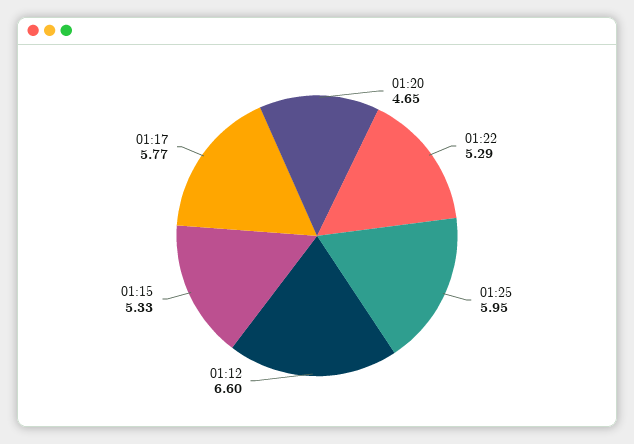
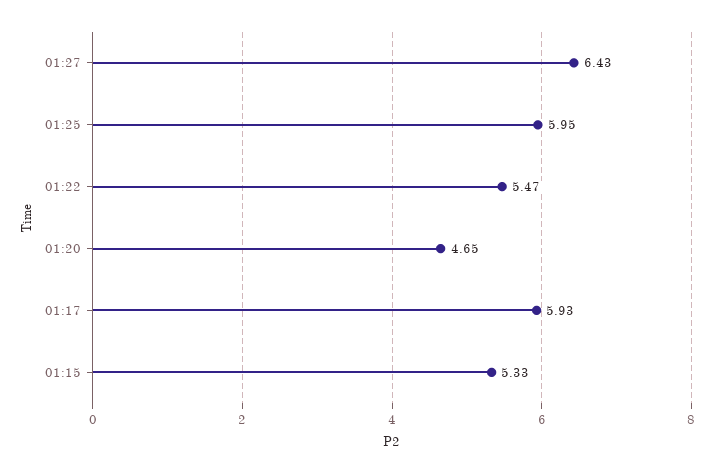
01:22: 5.29 -> 5.47
01:12: 6.6 -> none
01:17: 5.77 -> 5.93
01:27: none -> 6.43

